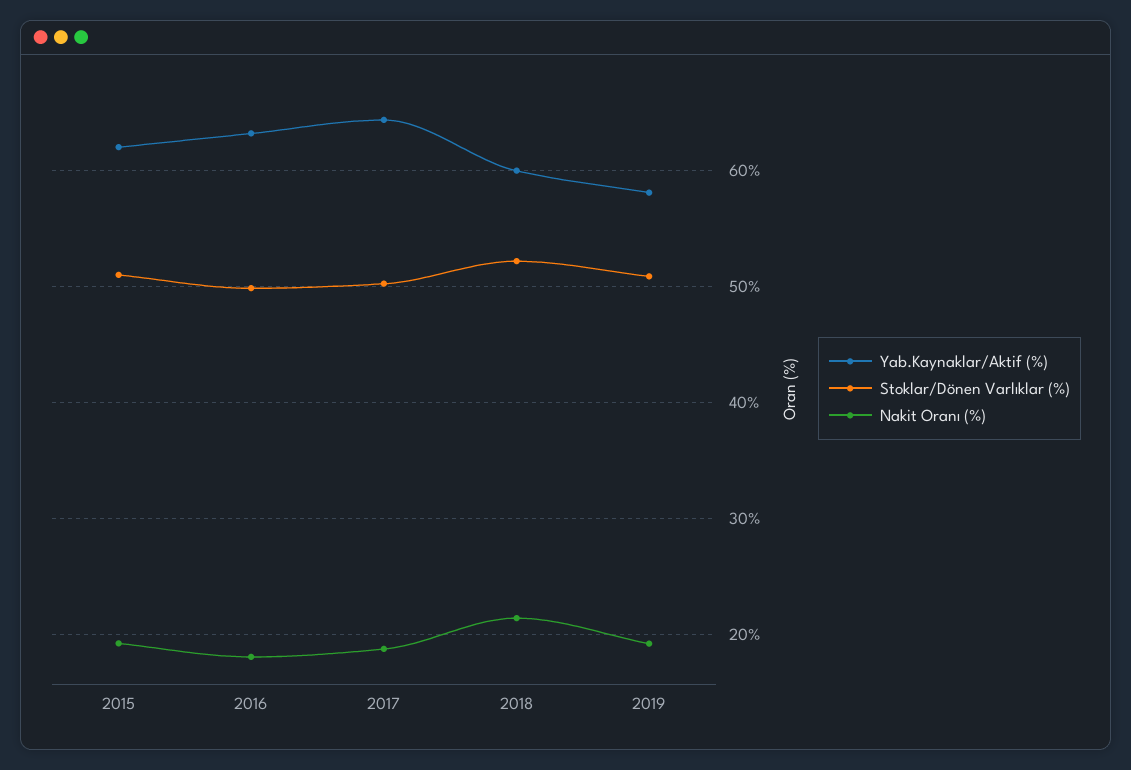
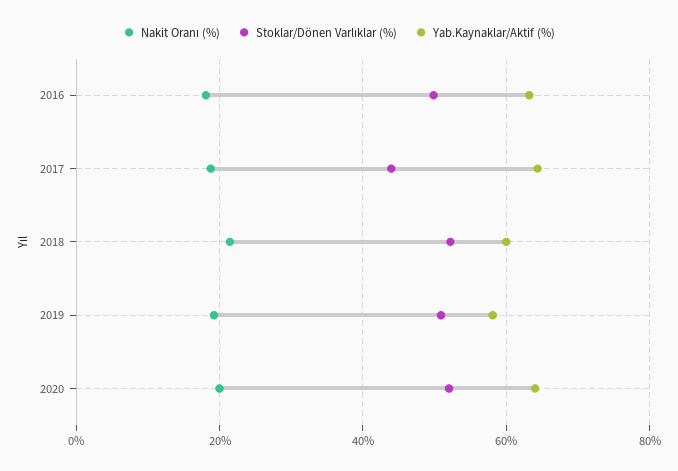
Yab.Kaynaklar/Aktif (%), 2015: 62 -> none
Stoklar/Dönen Varlıklar (%), 2015: 51 -> none
Nakit Oranı (%), 2015: 19 -> none
Stoklar/Dönen Varlıklar (%), 2017: 50 -> 44
Nakit Oranı (%), 2020: none -> 20
Stoklar/Dönen Varlıklar (%), 2020: none -> 52
Yab.Kaynaklar/Aktif (%), 2020: none -> 64

